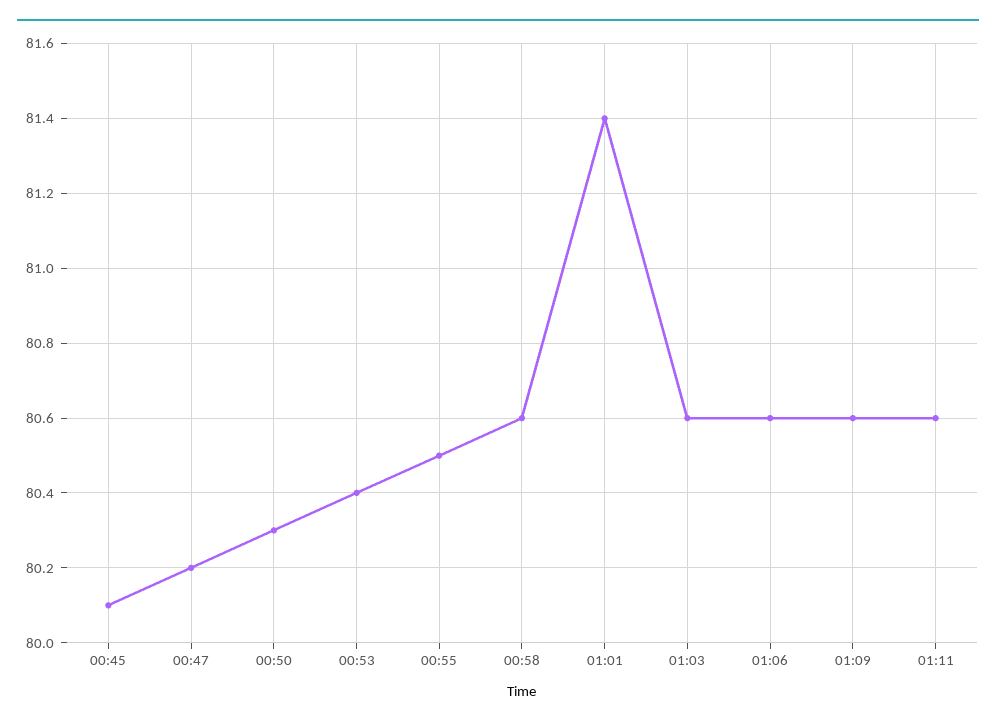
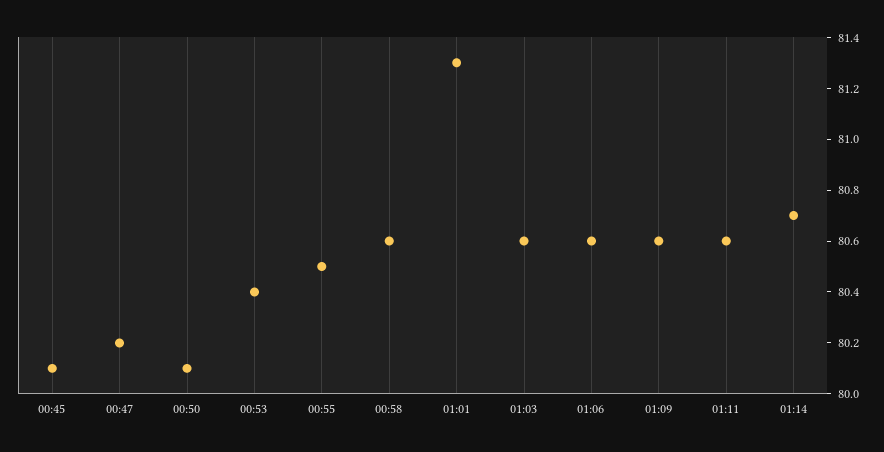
00:50: 80.3 -> 80.1
01:01: 81.4 -> 81.3
01:14: none -> 80.7

